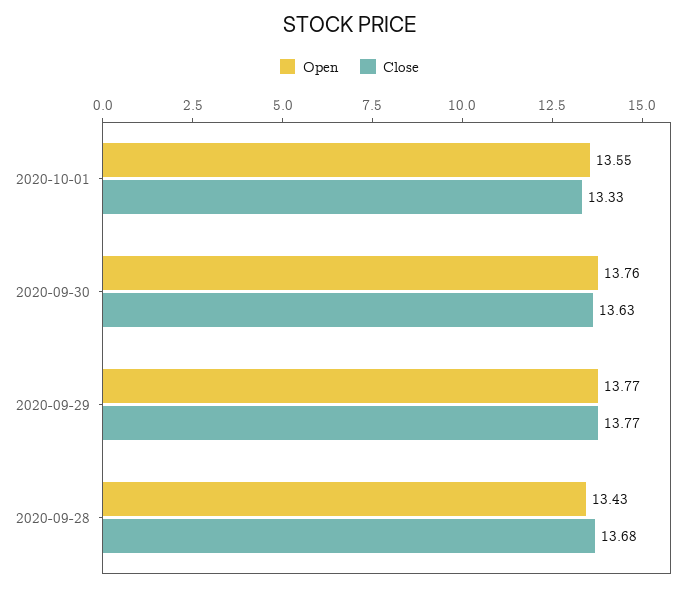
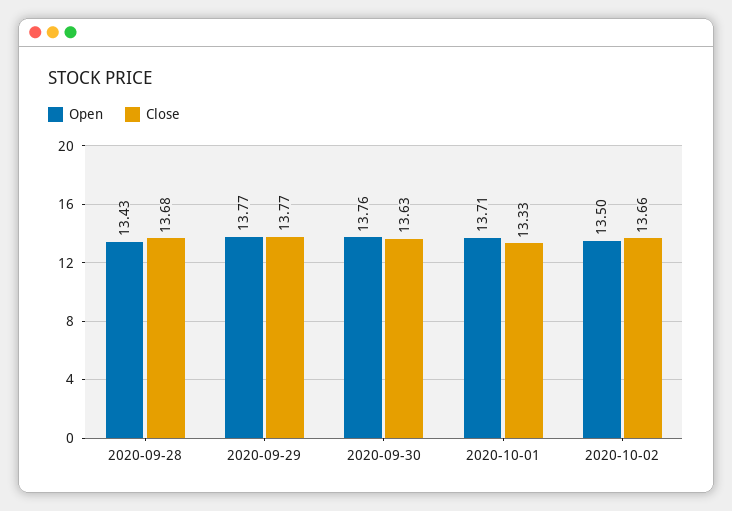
Open, 2020-10-01: 13.55 -> 13.71
Open, 2020-10-02: none -> 13.5
Close, 2020-10-02: none -> 13.66

